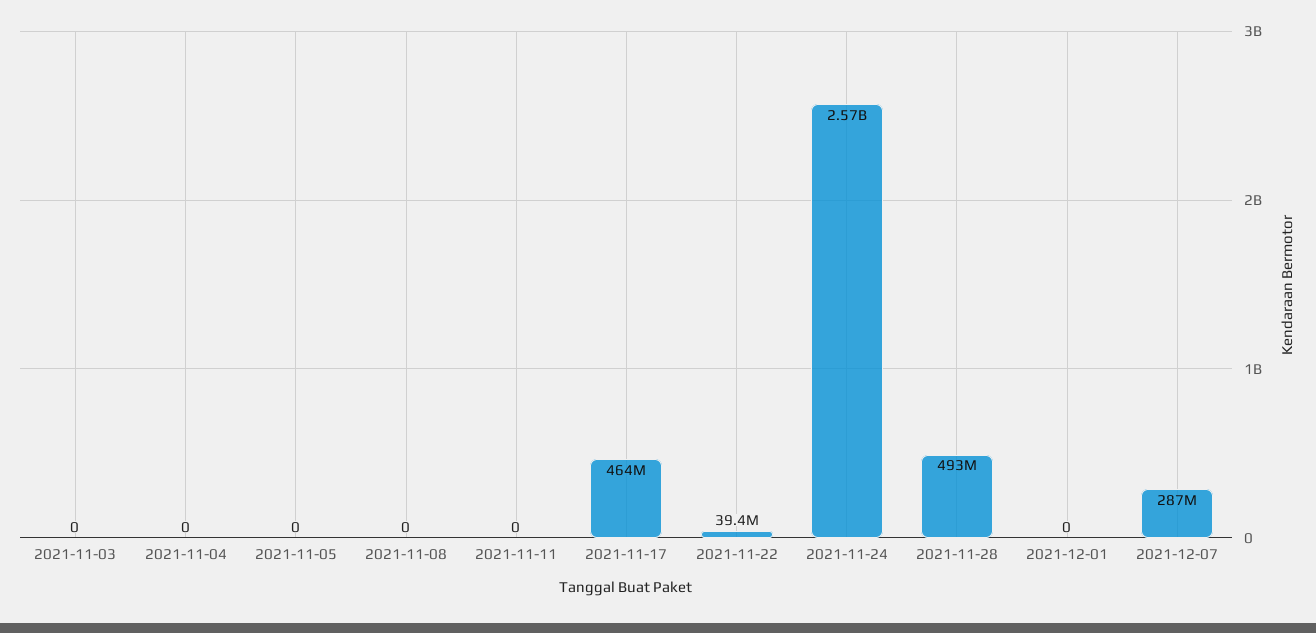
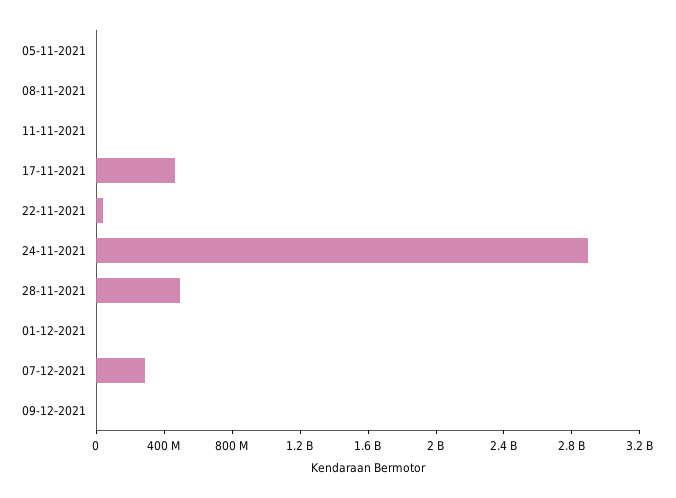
2021-11-03: 0 -> none
2021-11-04: 0 -> none
2021-11-24: 2570000000 -> 2900000000
09-12-2021: none -> 0

